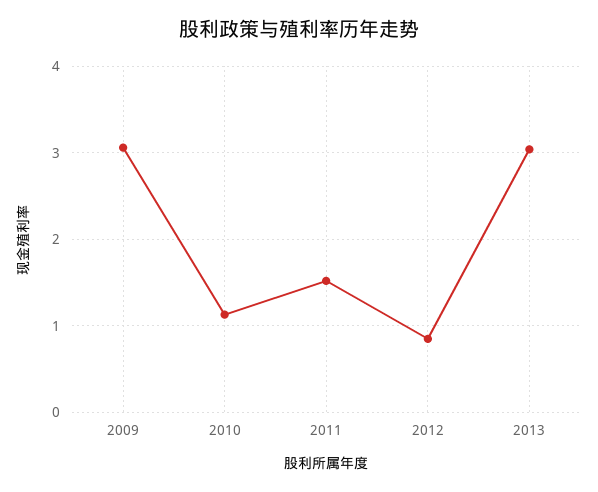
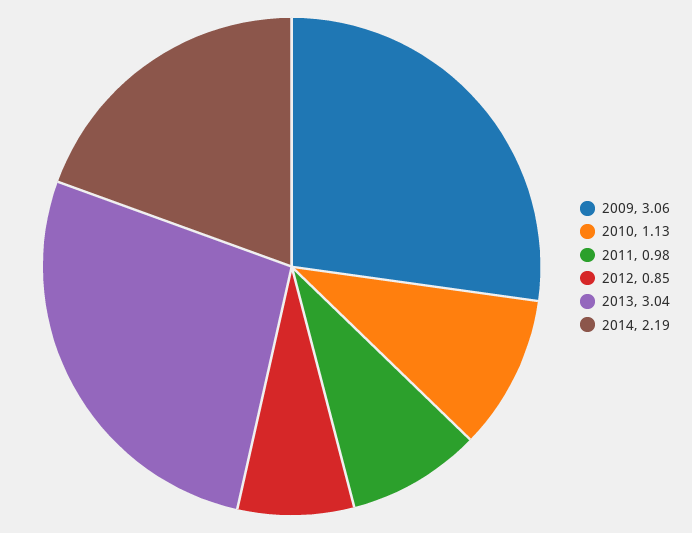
2011: 1.5 -> 0.98
2014: none -> 2.19

